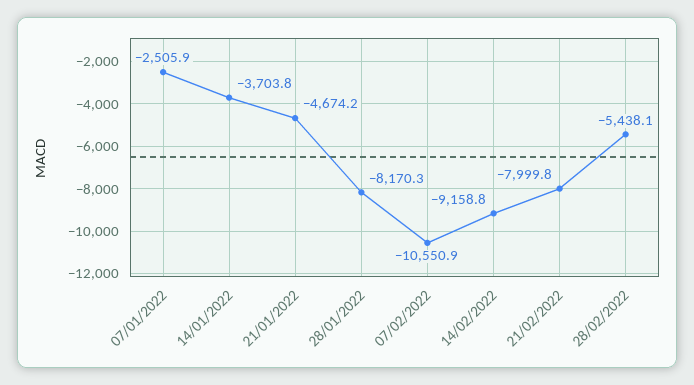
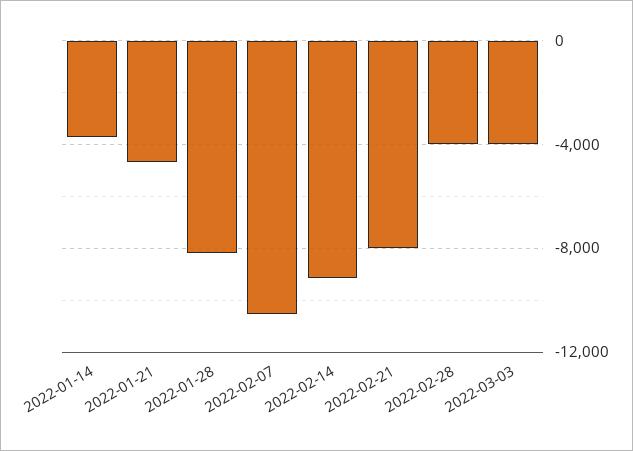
07/01/2022: -2505.9 -> none
28/02/2022: -5438.1 -> -4000
2022-03-03: none -> -4000

